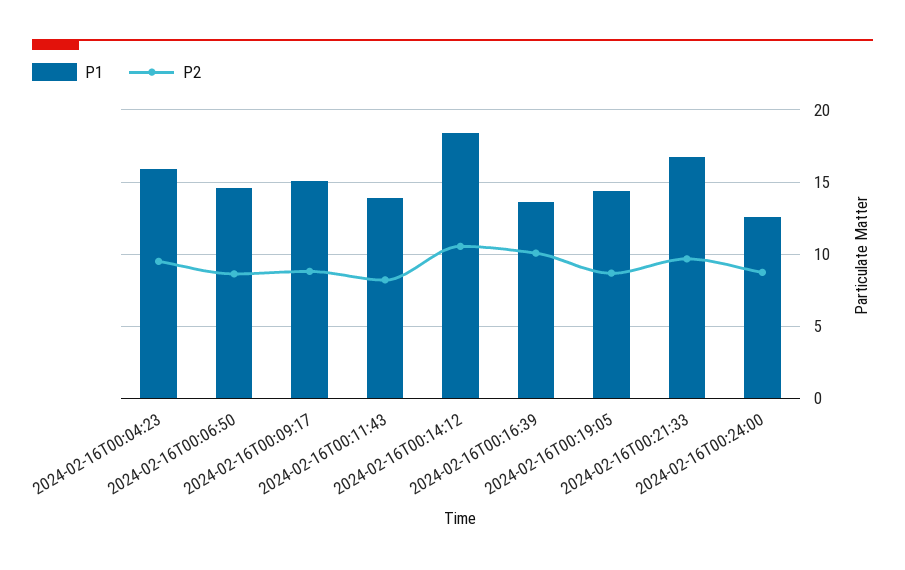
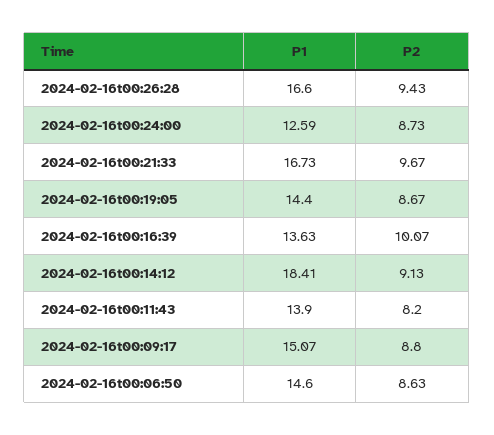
P1, 2024-02-16T00:04:23: 16 -> none
P2, 2024-02-16T00:04:23: 9.5 -> none
P2, 2024-02-16T00:14:12: 10.5 -> 9.13
P1, 2024-02-16t00:26:28: none -> 16.6
P2, 2024-02-16t00:26:28: none -> 9.43

